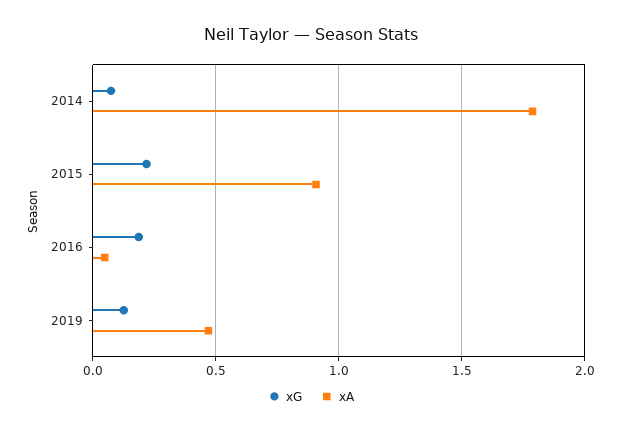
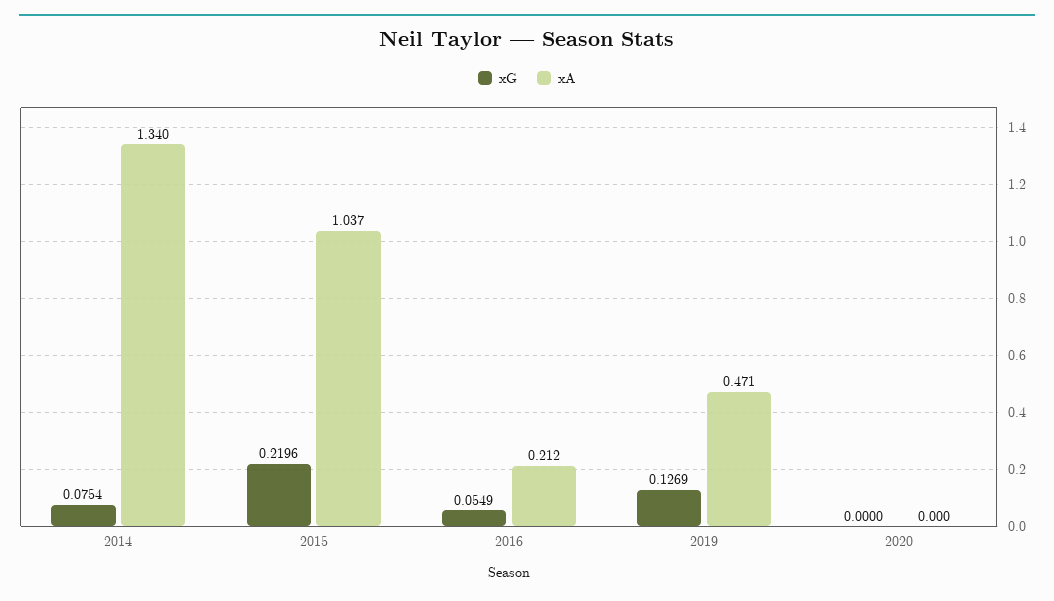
xA, 2014: 1.8 -> 1.34
xA, 2015: 0.9 -> 1.037
xG, 2016: 0.2 -> 0.0549
xA, 2016: 0.05 -> 0.212
xG, 2020: none -> 0
xA, 2020: none -> 0

